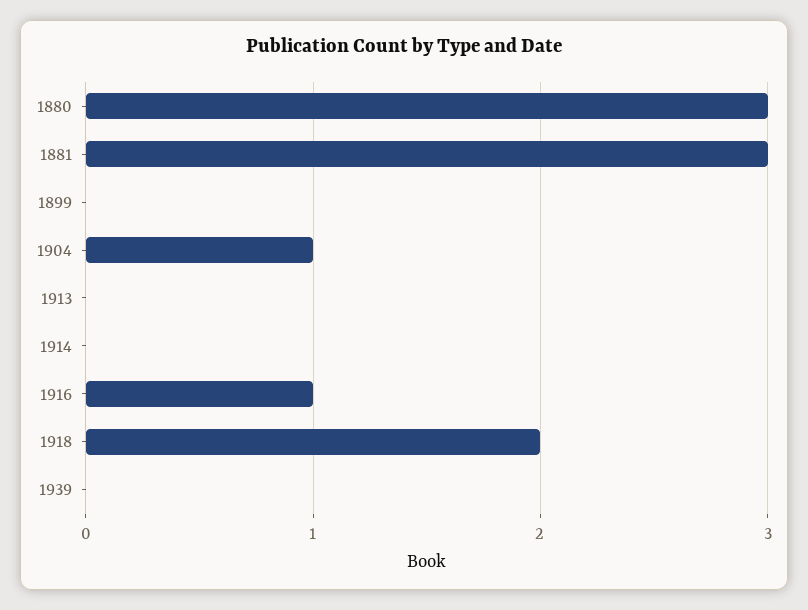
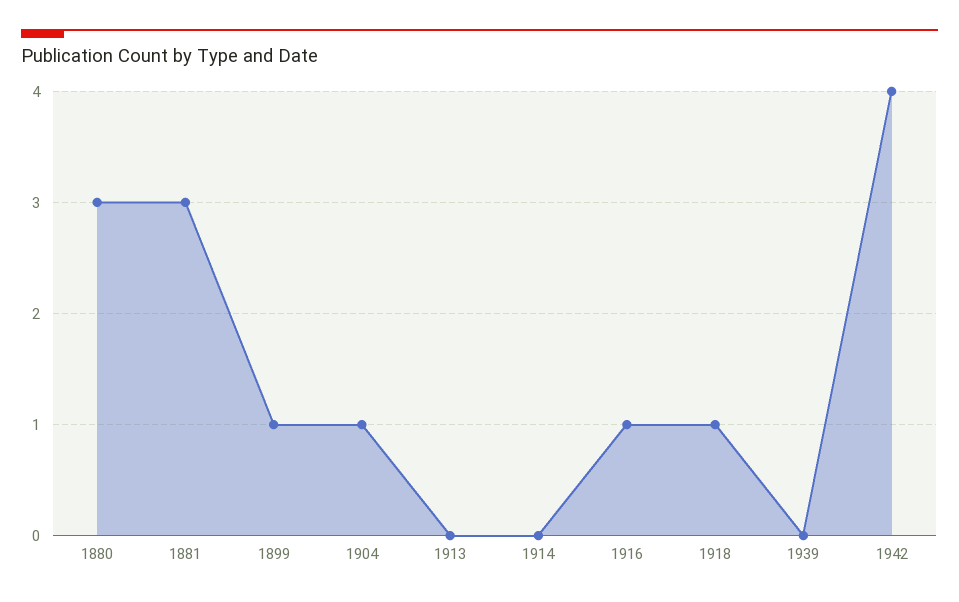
1899: 0 -> 1
1918: 2 -> 1
1942: none -> 4

